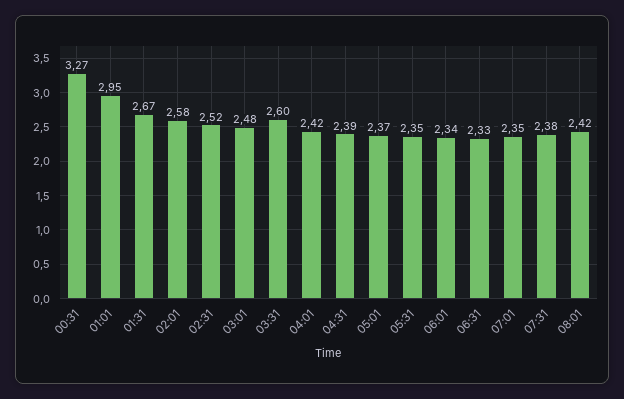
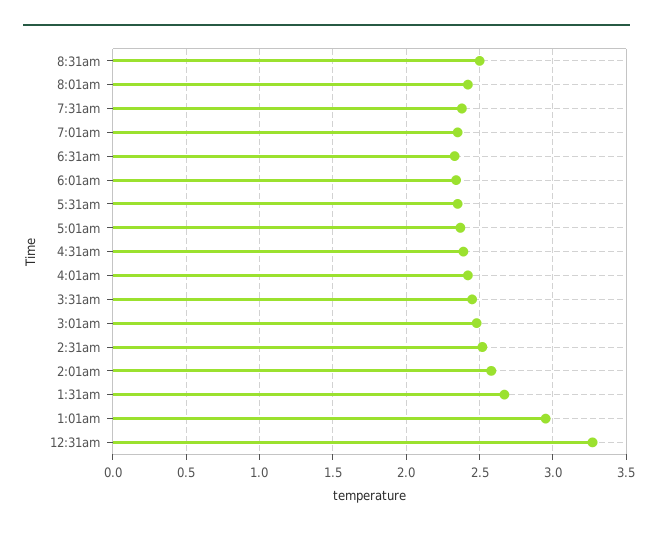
03:31: 2.6 -> 2.45
8:31am: none -> 2.5

